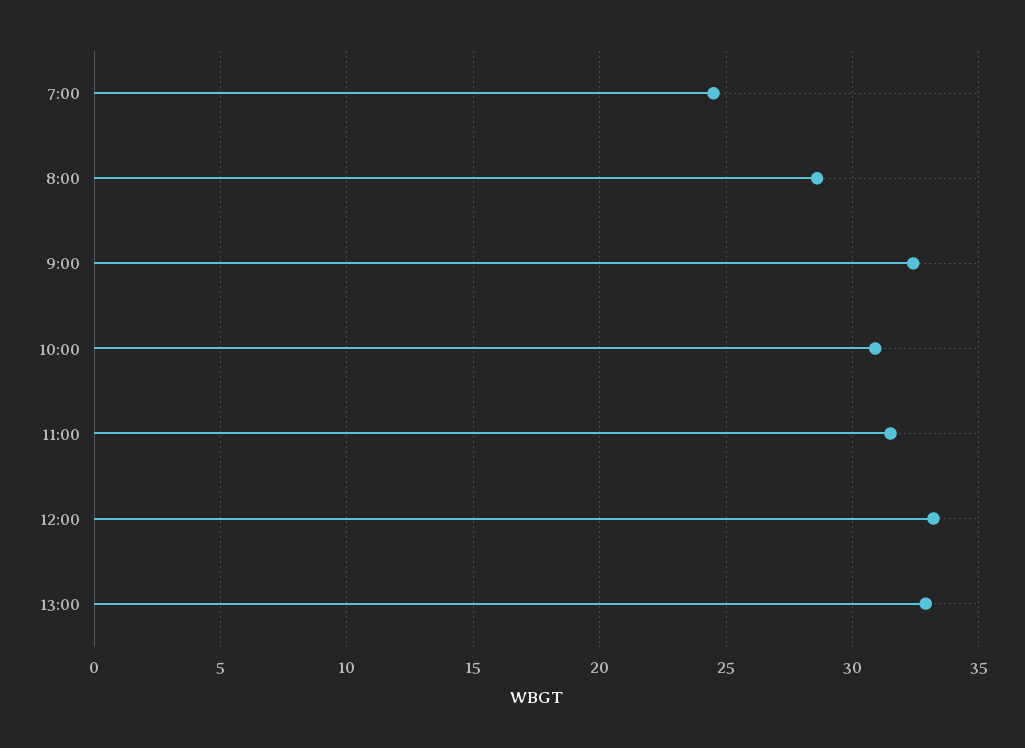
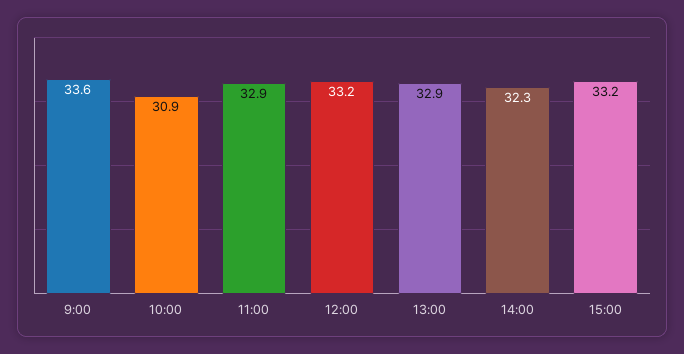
7:00: 24.5 -> none
8:00: 28.5 -> none
9:00: 32.5 -> 33.6
11:00: 31.5 -> 32.9
14:00: none -> 32.3
15:00: none -> 33.2

